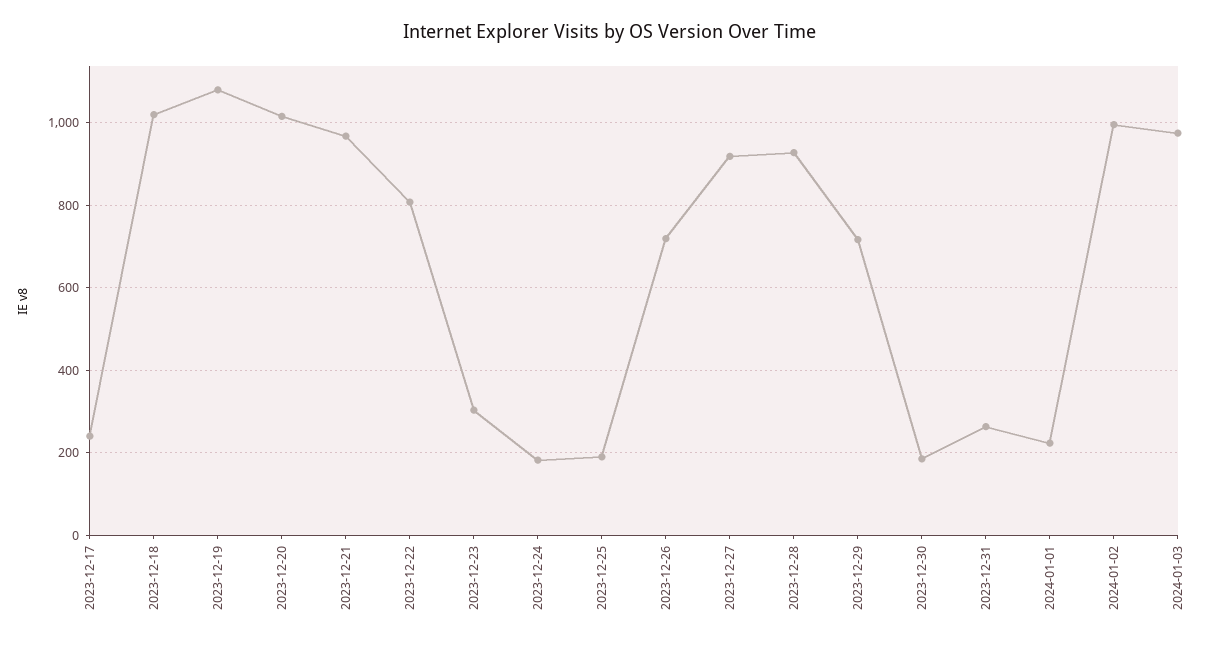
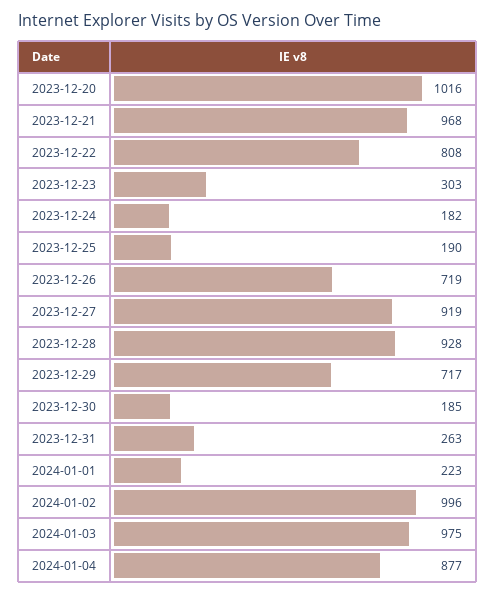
2023-12-17: 240 -> none
2023-12-18: 1020 -> none
2023-12-19: 1080 -> none
2024-01-04: none -> 877

